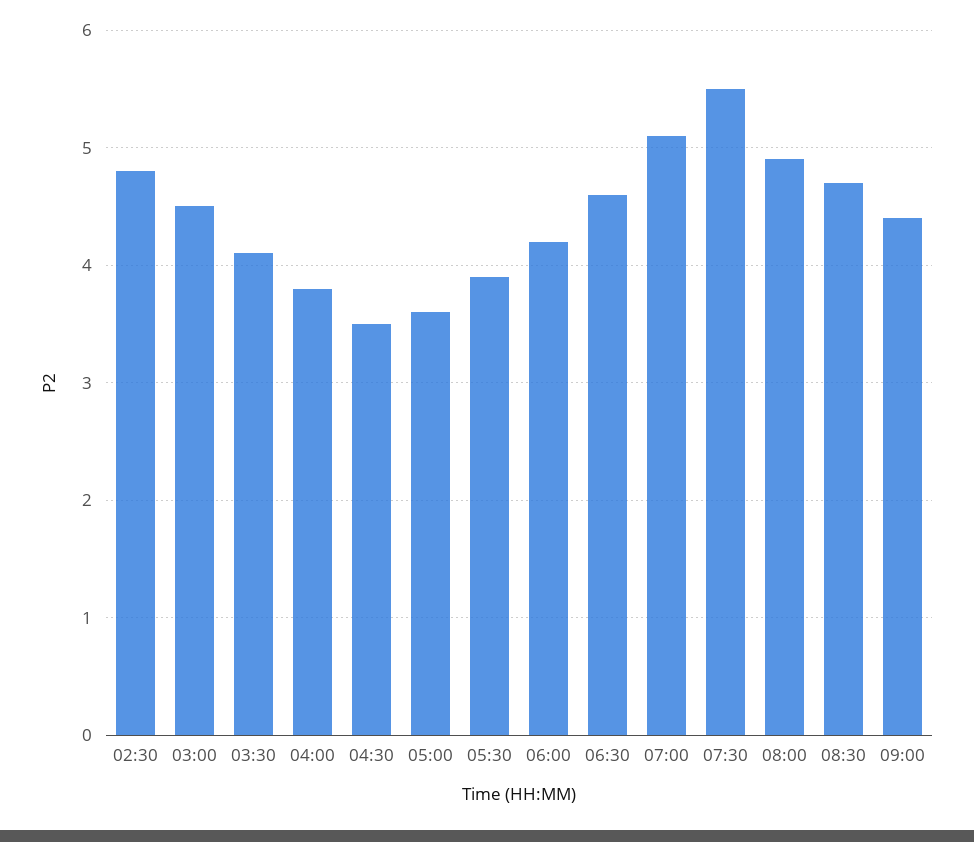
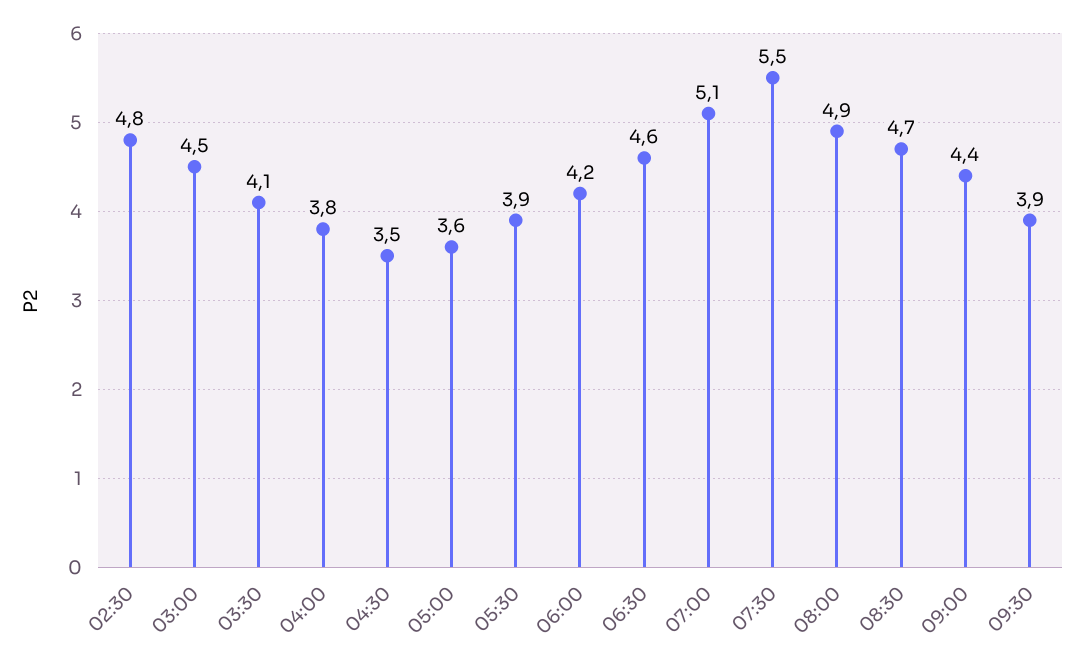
09:30: none -> 3.9

